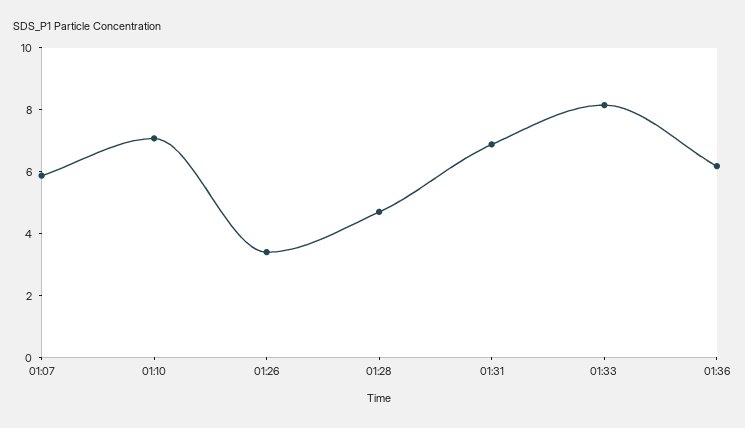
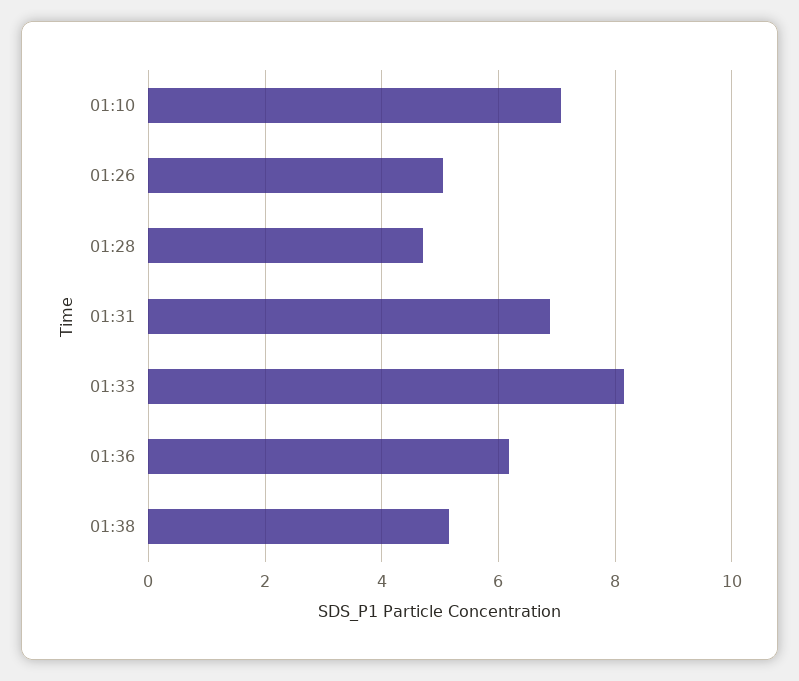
01:07: 6 -> none
01:26: 3.5 -> 5
01:38: none -> 5.2

